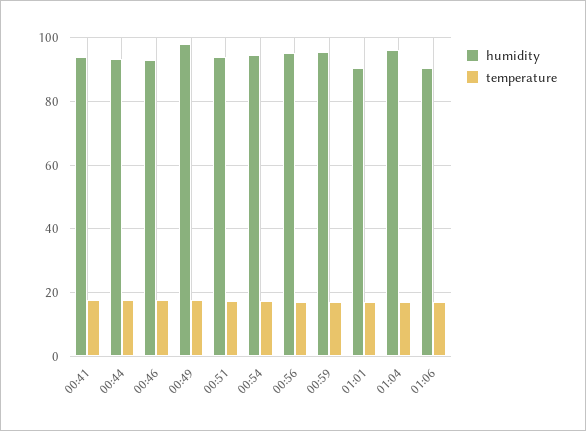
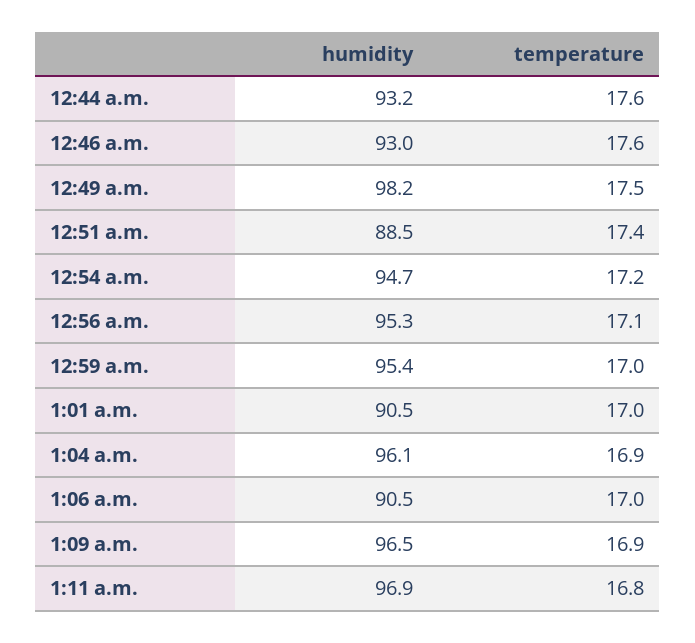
humidity, 00:41: 94 -> none
temperature, 00:41: 18 -> none
humidity, 00:51: 94 -> 88.5
humidity, 1:09 a.m.: none -> 96.5
temperature, 1:09 a.m.: none -> 16.9
humidity, 1:11 a.m.: none -> 96.9
temperature, 1:11 a.m.: none -> 16.8

